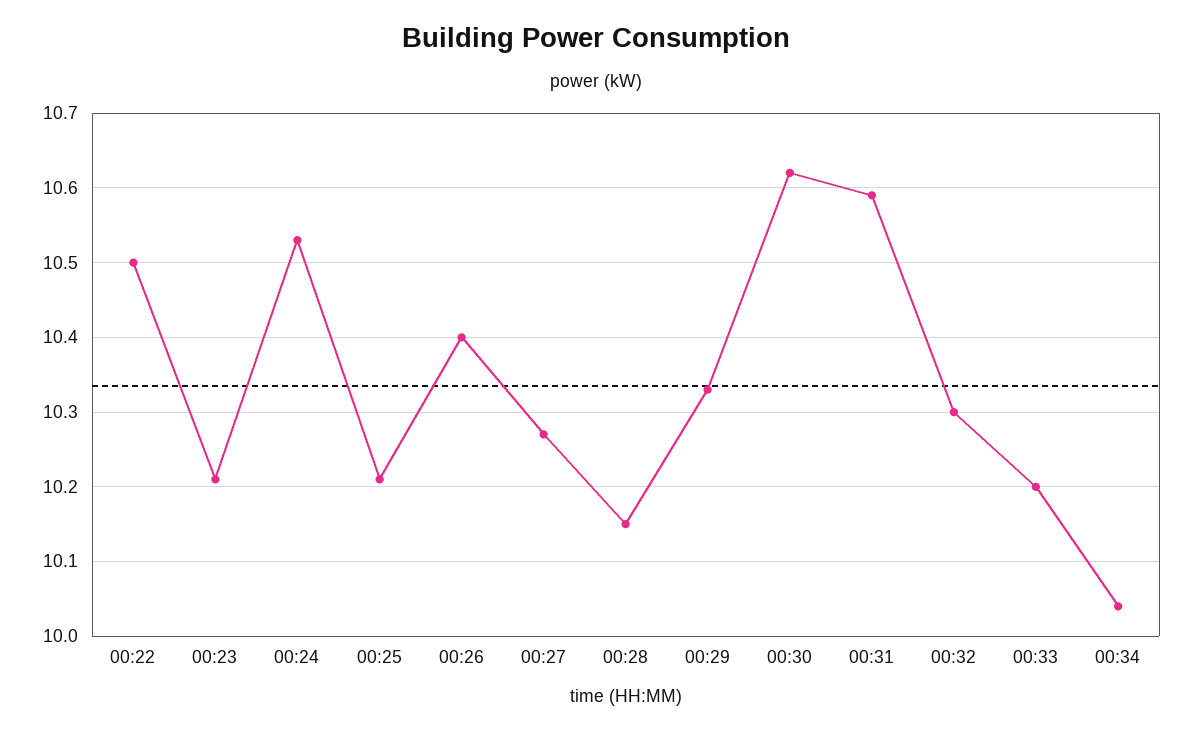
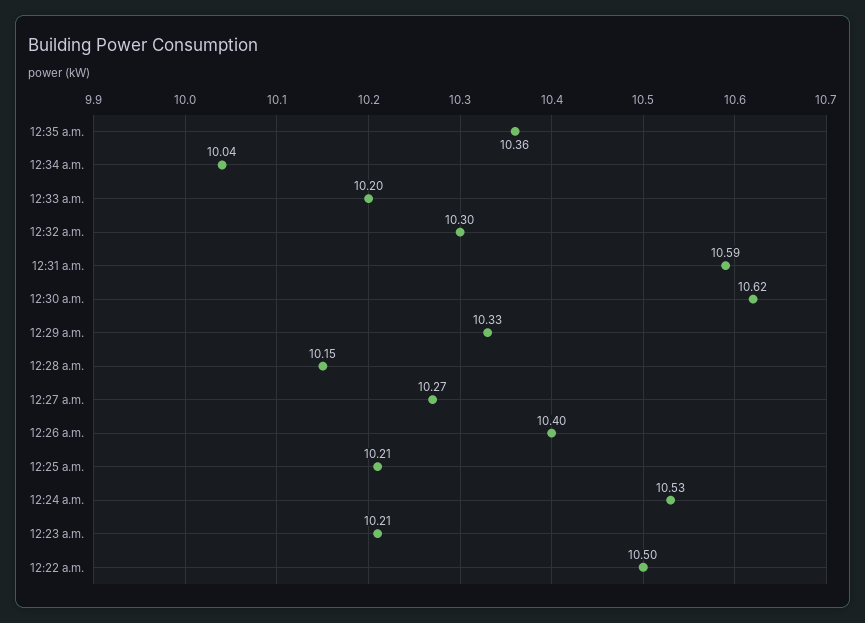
12:35 a.m.: none -> 10.36

